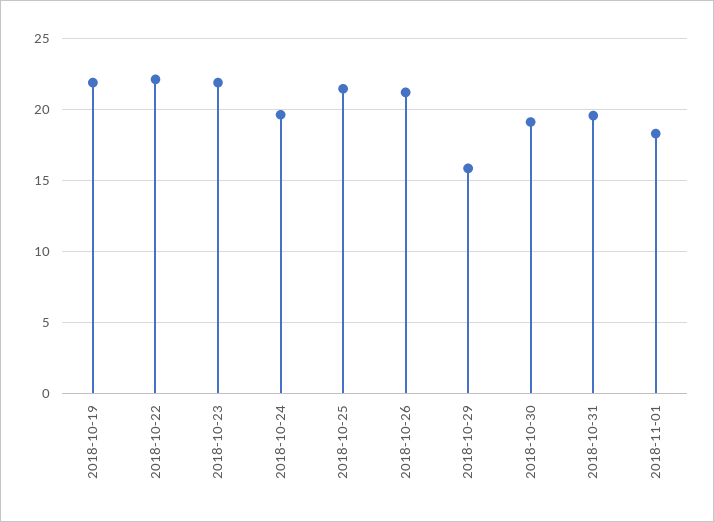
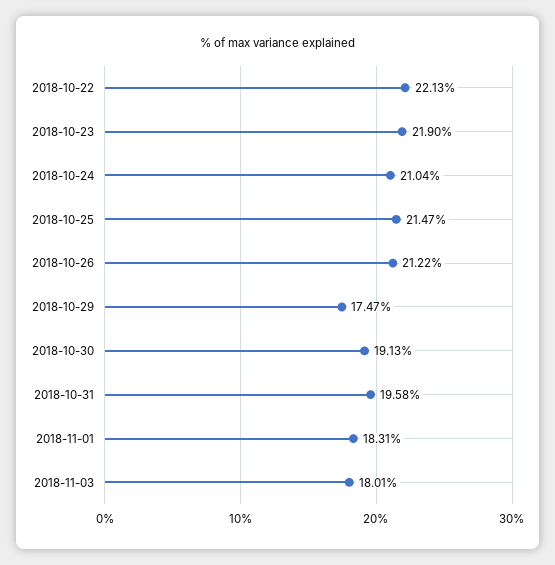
2018-10-19: 22 -> none
2018-10-24: 19.5 -> 21.04
2018-10-29: 16 -> 17.47
2018-11-03: none -> 18.01

